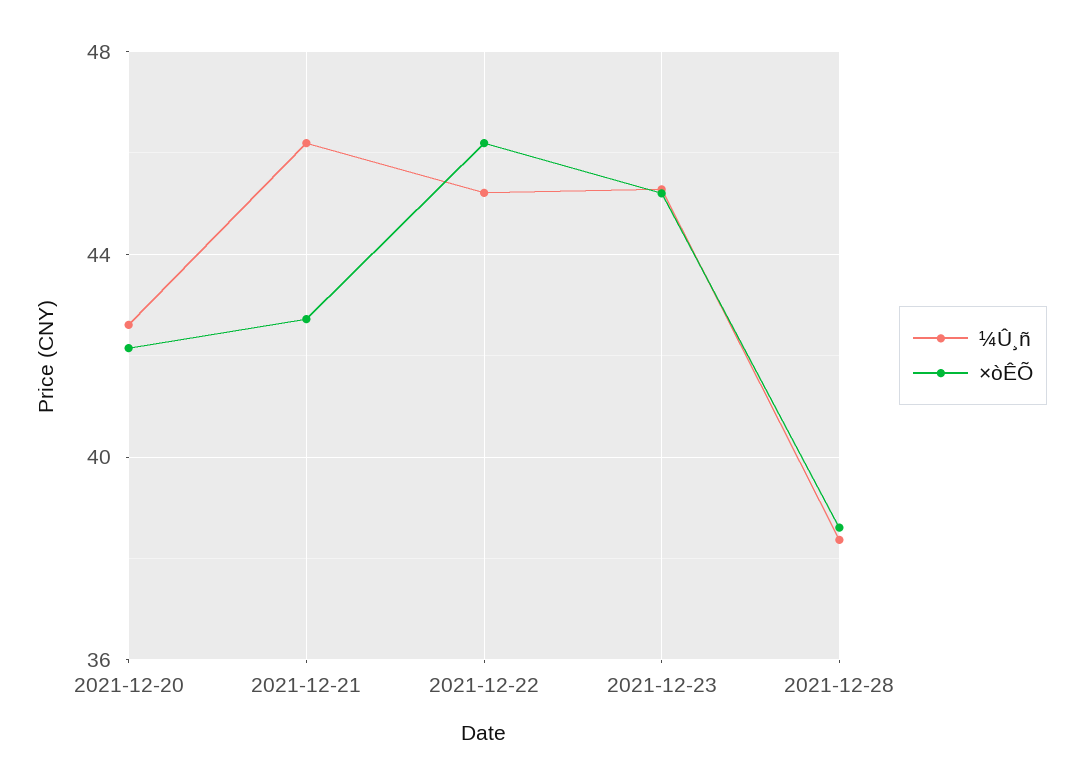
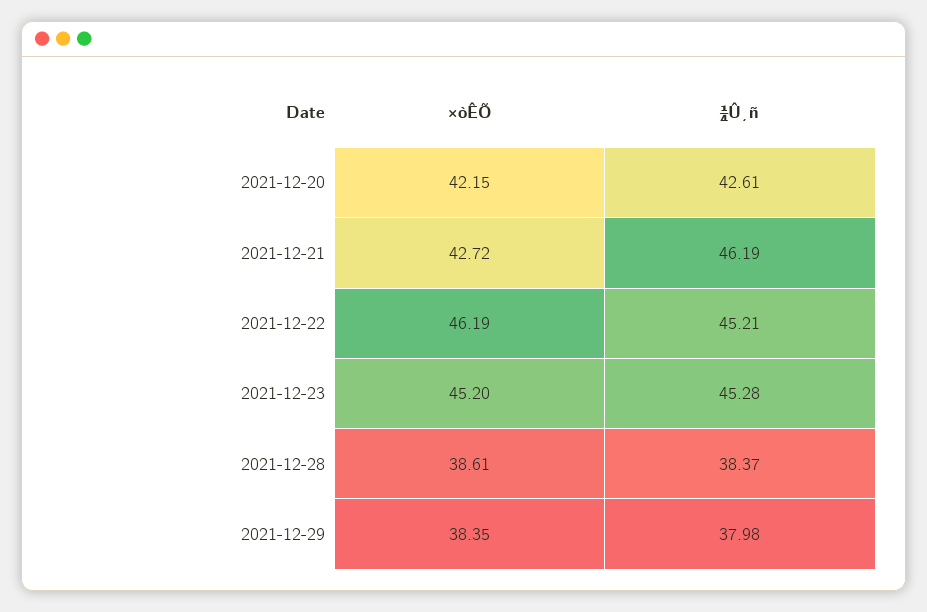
×òÊÕ, 2021-12-29: none -> 38.35
¼Û¸ñ, 2021-12-29: none -> 37.98

